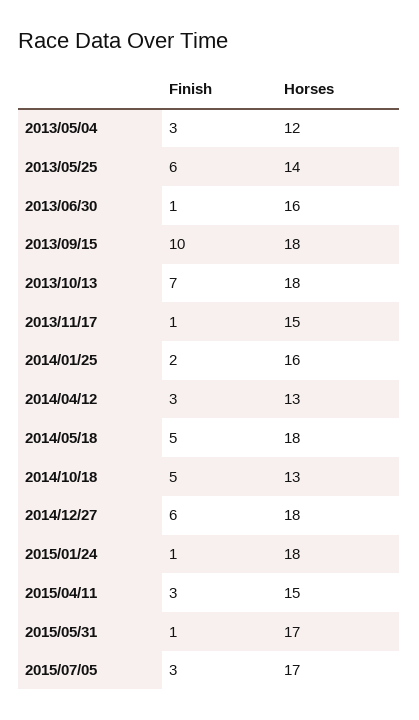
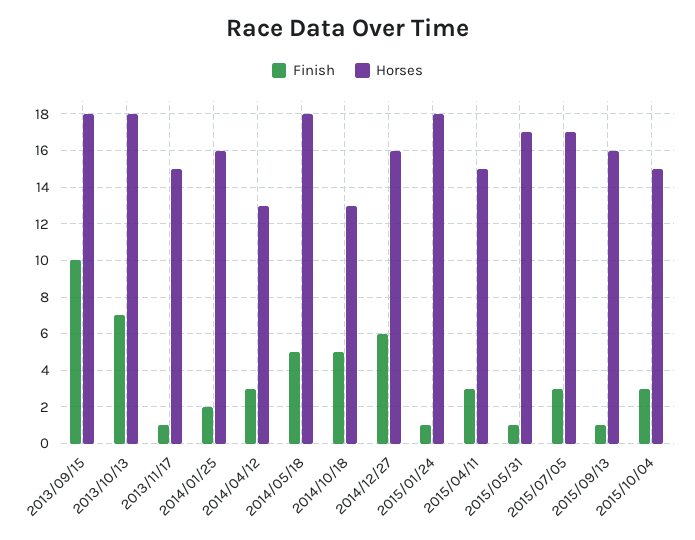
Finish, 2013/05/04: 3 -> none
Horses, 2013/05/04: 12 -> none
Finish, 2013/05/25: 6 -> none
Horses, 2013/05/25: 14 -> none
Finish, 2013/06/30: 1 -> none
Horses, 2013/06/30: 16 -> none
Horses, 2014/12/27: 18 -> 16
Finish, 2015/09/13: none -> 1
Horses, 2015/09/13: none -> 16
Finish, 2015/10/04: none -> 3
Horses, 2015/10/04: none -> 15

